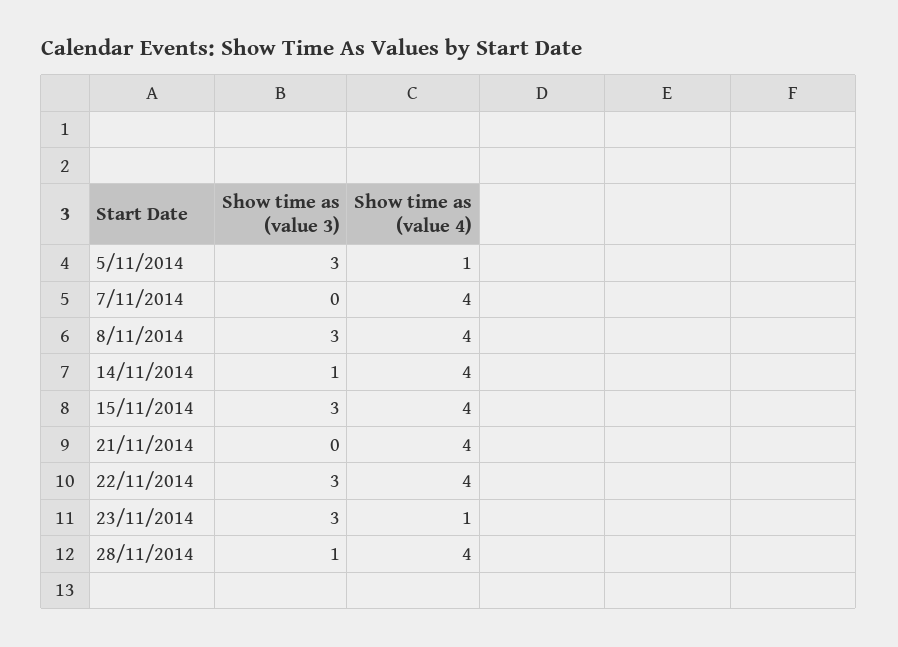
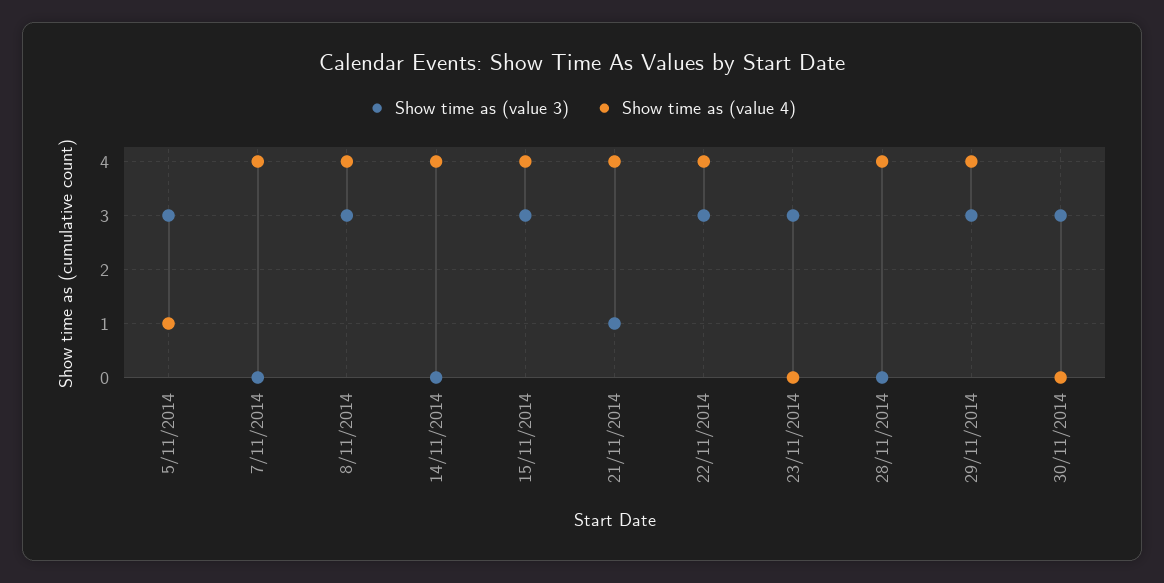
Show time as (value 3), 14/11/2014: 1 -> 0
Show time as (value 3), 21/11/2014: 0 -> 1
Show time as (value 4), 23/11/2014: 1 -> 0
Show time as (value 3), 28/11/2014: 1 -> 0
Show time as (value 3), 29/11/2014: none -> 3
Show time as (value 4), 29/11/2014: none -> 4
Show time as (value 3), 30/11/2014: none -> 3
Show time as (value 4), 30/11/2014: none -> 0

